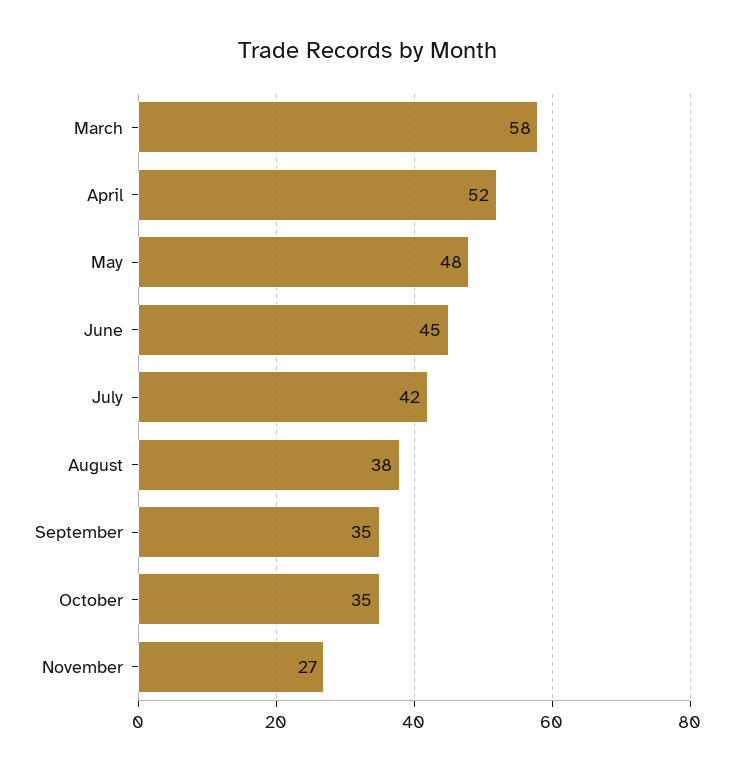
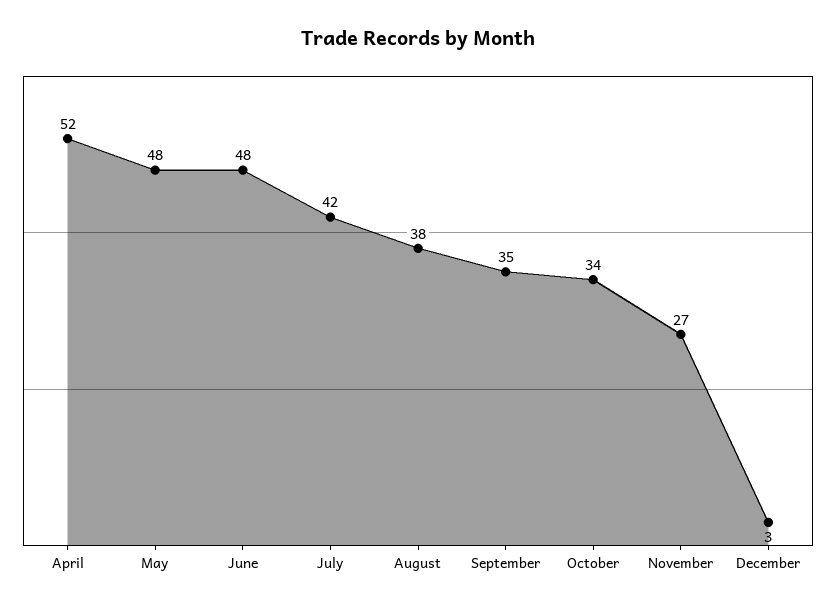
March: 58 -> none
June: 45 -> 48
October: 35 -> 34
December: none -> 3

